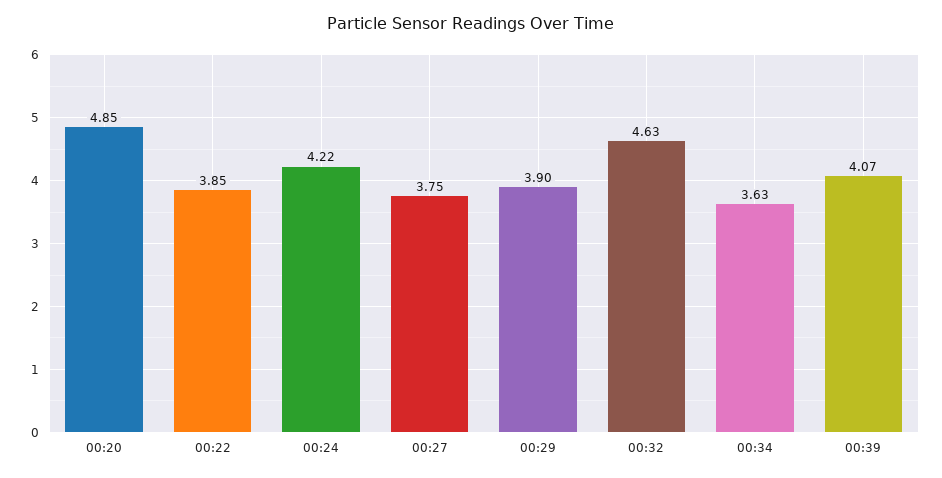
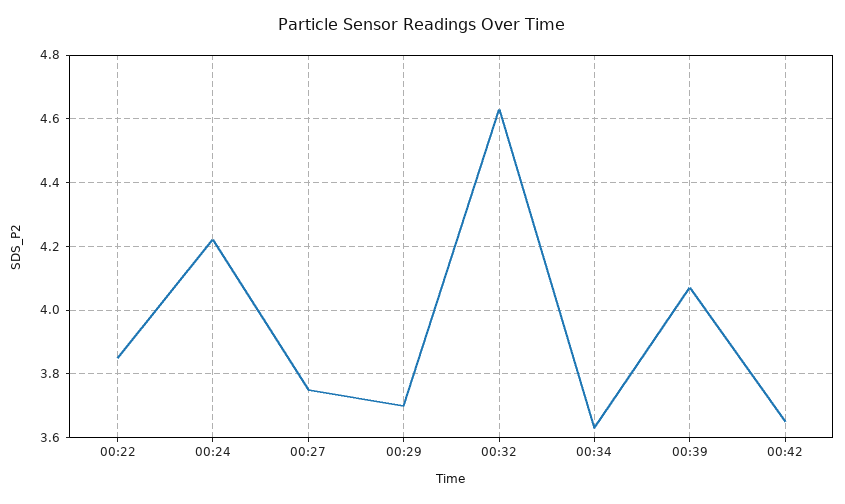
00:20: 4.85 -> none
00:29: 3.9 -> 3.7
00:42: none -> 3.65

